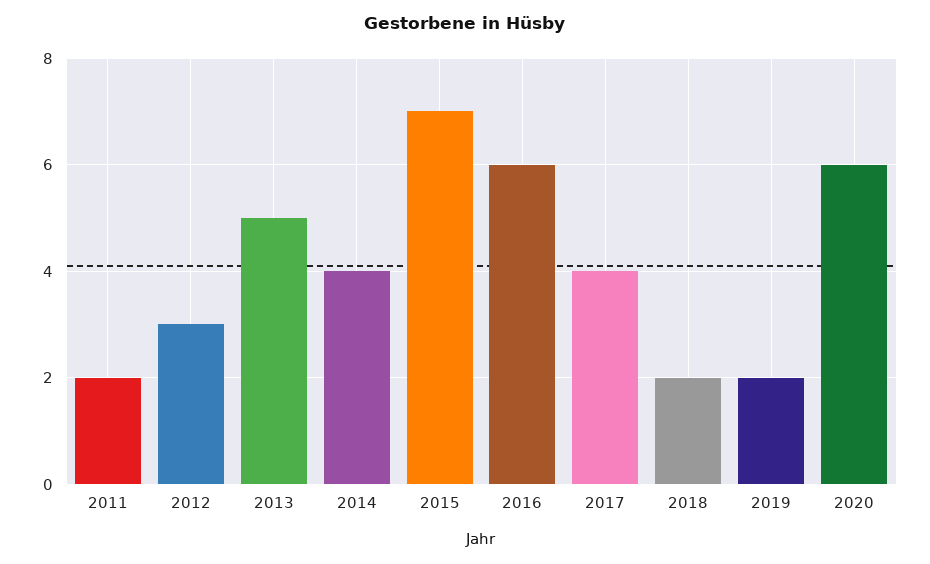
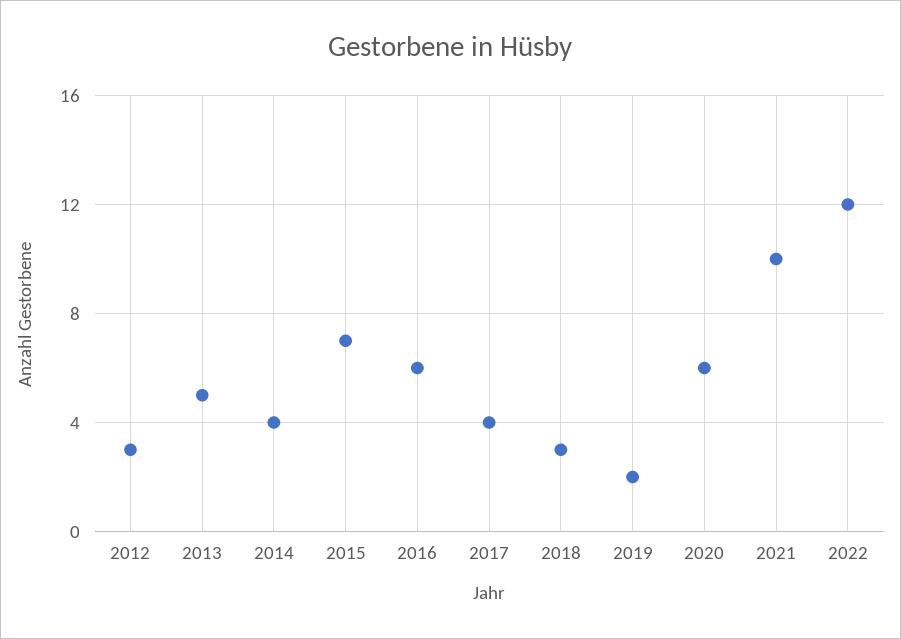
2011: 2 -> none
2018: 2 -> 3
2021: none -> 10
2022: none -> 12

